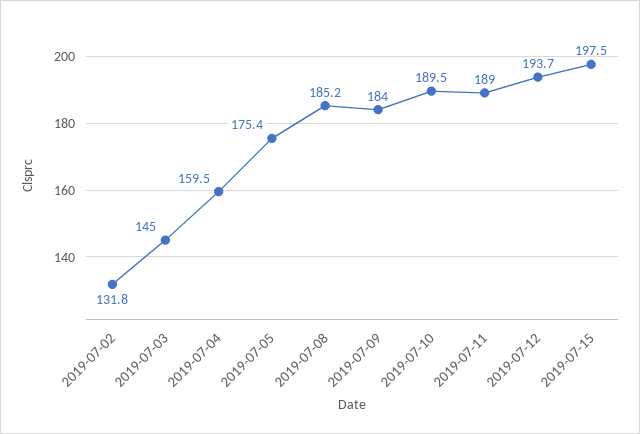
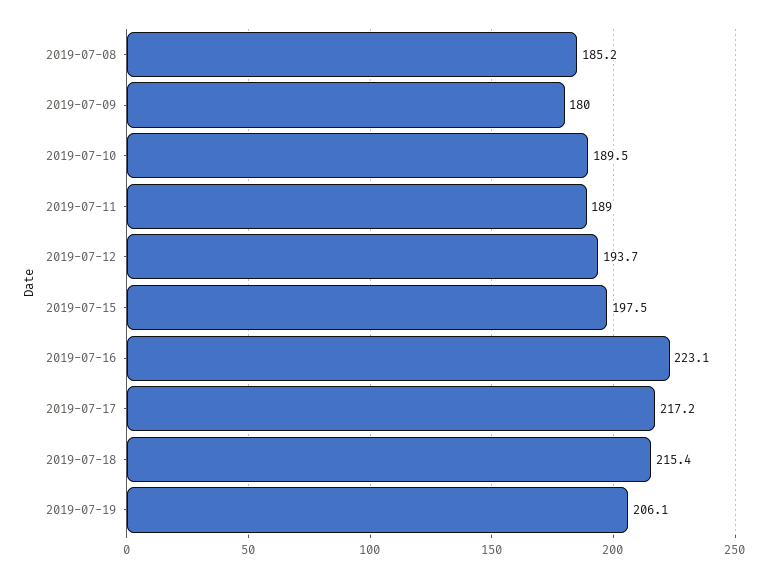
2019-07-02: 131.8 -> none
2019-07-03: 145 -> none
2019-07-04: 159.5 -> none
2019-07-05: 175.4 -> none
2019-07-09: 184 -> 180
2019-07-16: none -> 223.1
2019-07-17: none -> 217.2
2019-07-18: none -> 215.4
2019-07-19: none -> 206.1

